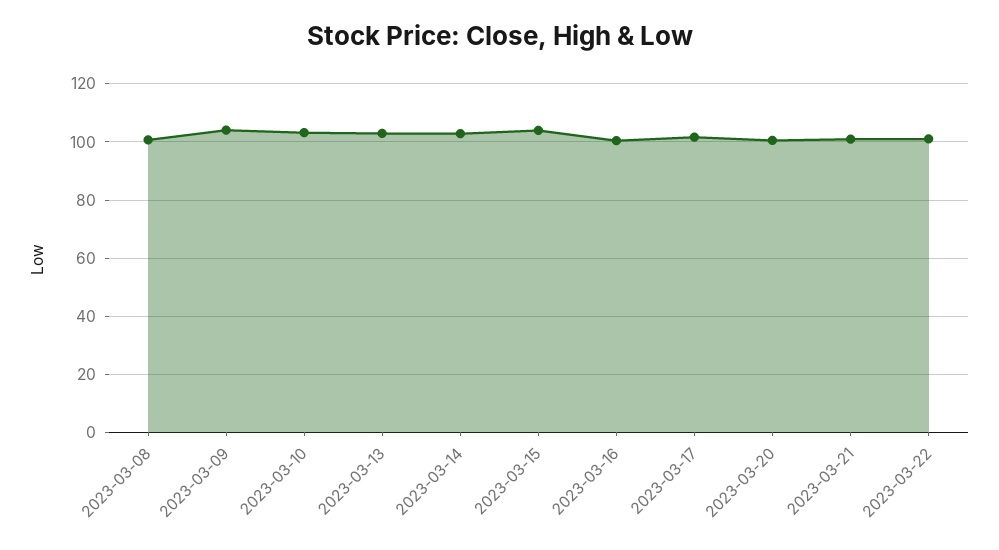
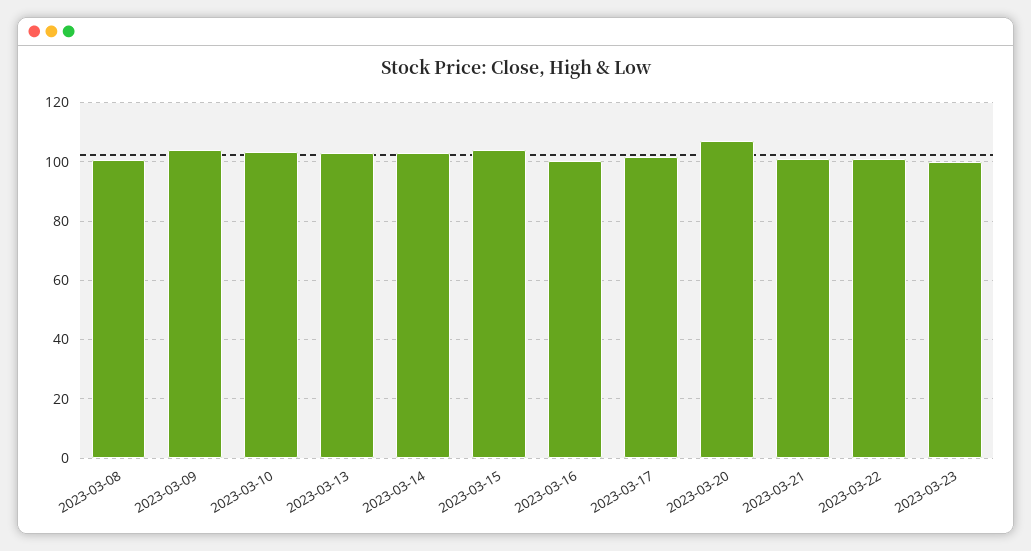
2023-03-20: 100 -> 107.5
2023-03-23: none -> 100

